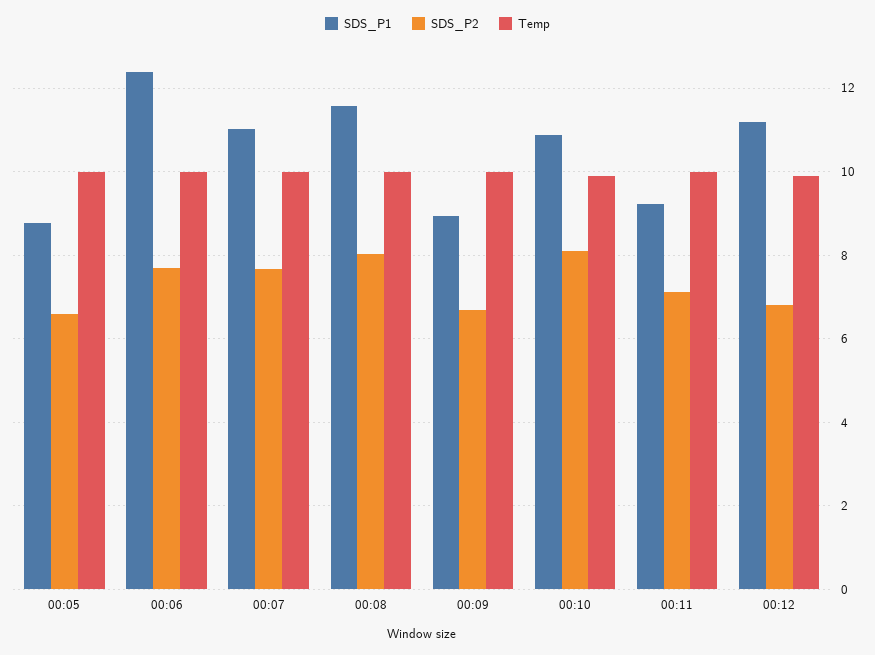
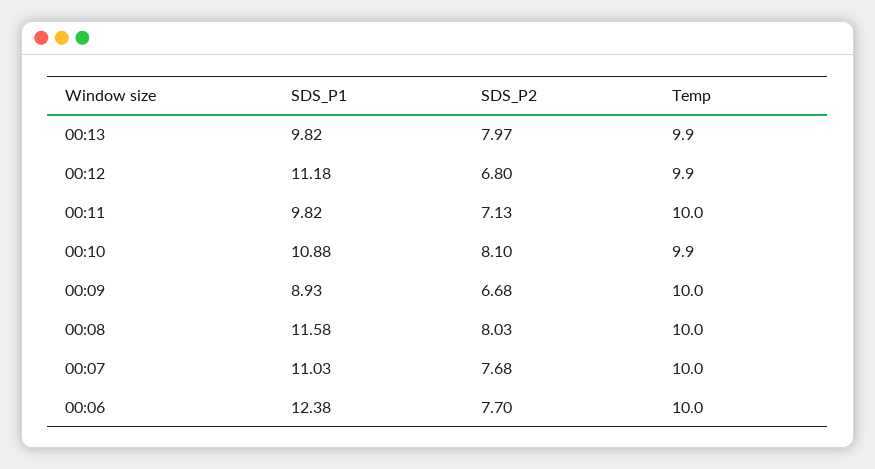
SDS_P1, 00:05: 8.8 -> none
SDS_P2, 00:05: 6.6 -> none
Temp, 00:05: 10 -> none
SDS_P1, 00:11: 9.2 -> 9.82
SDS_P1, 00:13: none -> 9.82
SDS_P2, 00:13: none -> 7.97
Temp, 00:13: none -> 9.9

